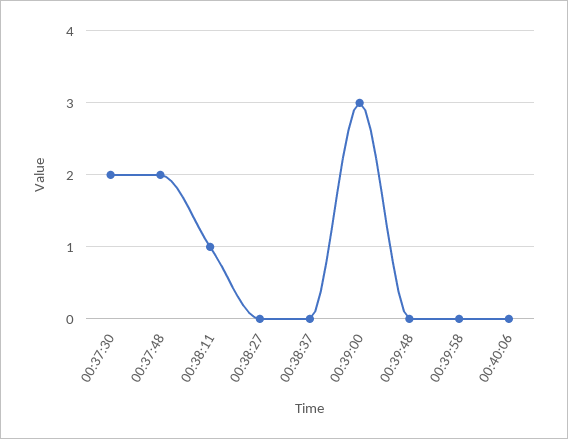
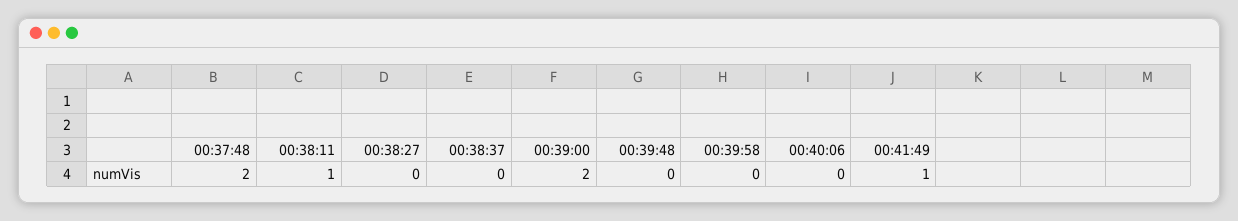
00:37:30: 2 -> none
00:39:00: 3 -> 2
00:41:49: none -> 1

